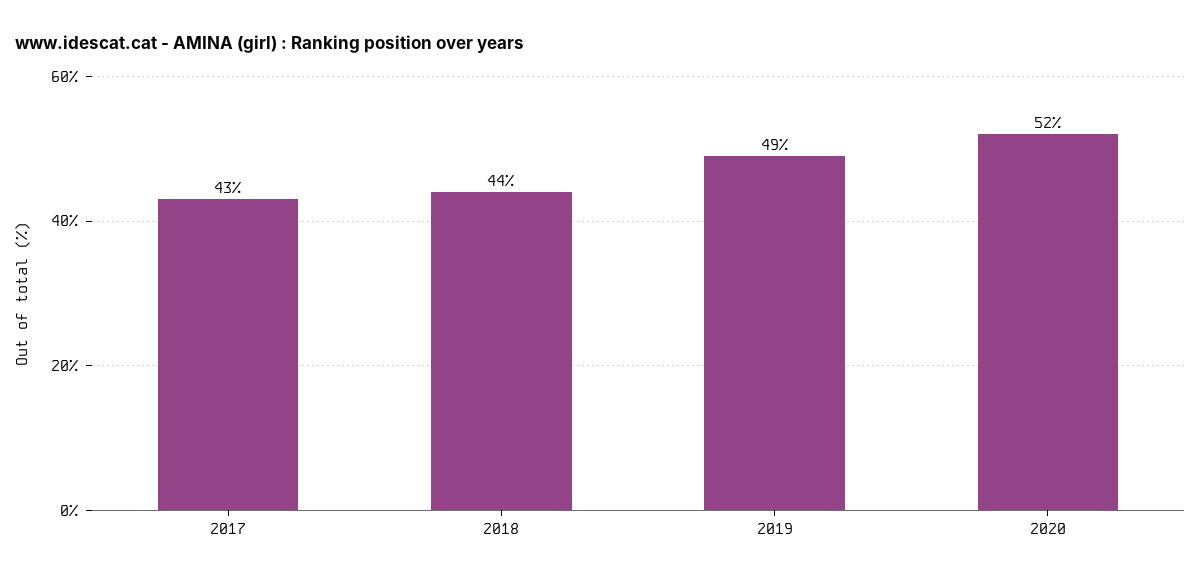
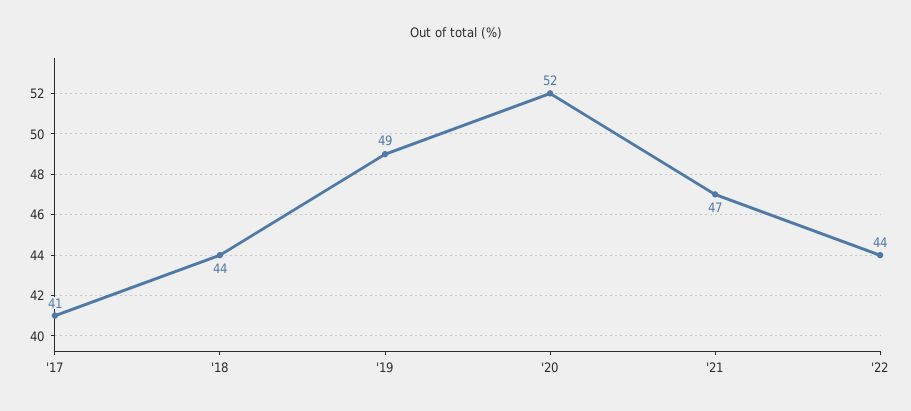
2017: 43 -> 41
'21: none -> 47
'22: none -> 44

